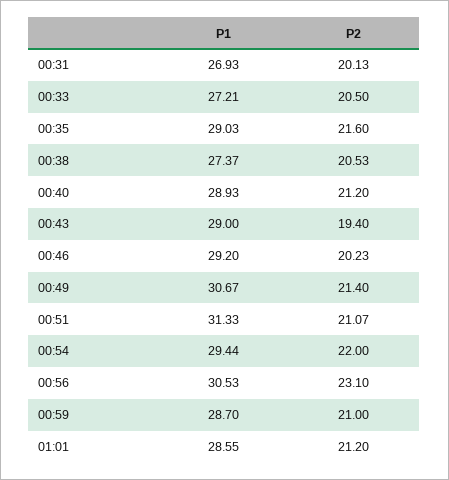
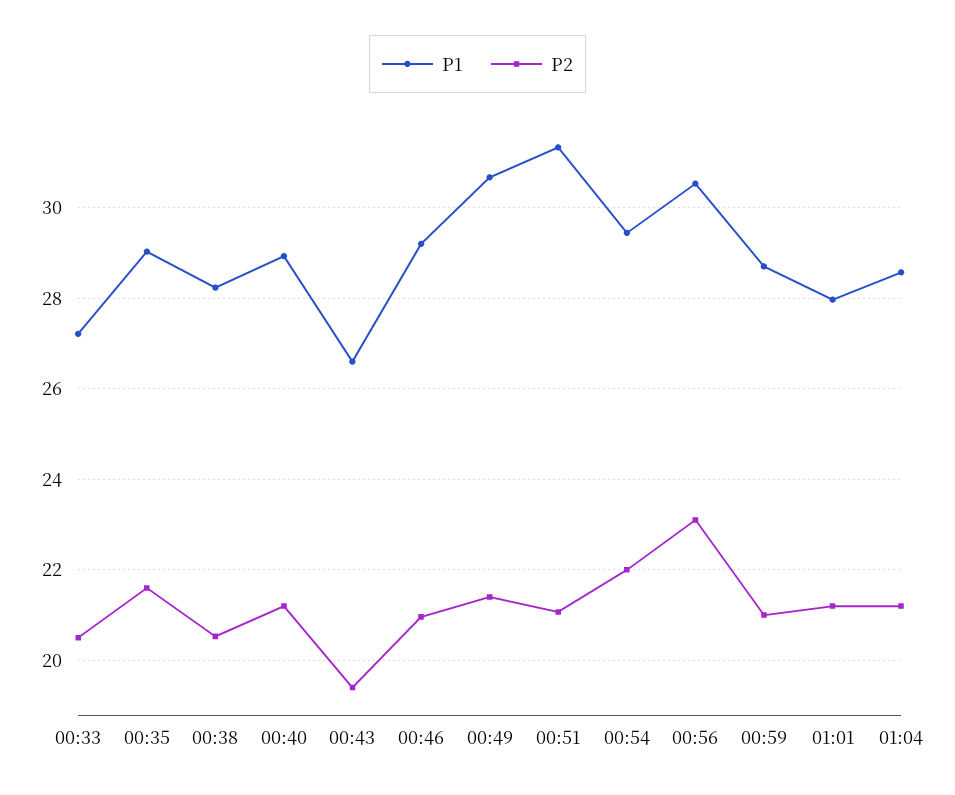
P1, 00:31: 26.93 -> none
P2, 00:31: 20.13 -> none
P1, 00:38: 27.37 -> 28.2
P1, 00:43: 29 -> 26.6
P2, 00:46: 20.23 -> 21
P1, 01:01: 28.55 -> 28
P1, 01:04: none -> 28.6
P2, 01:04: none -> 21.2

